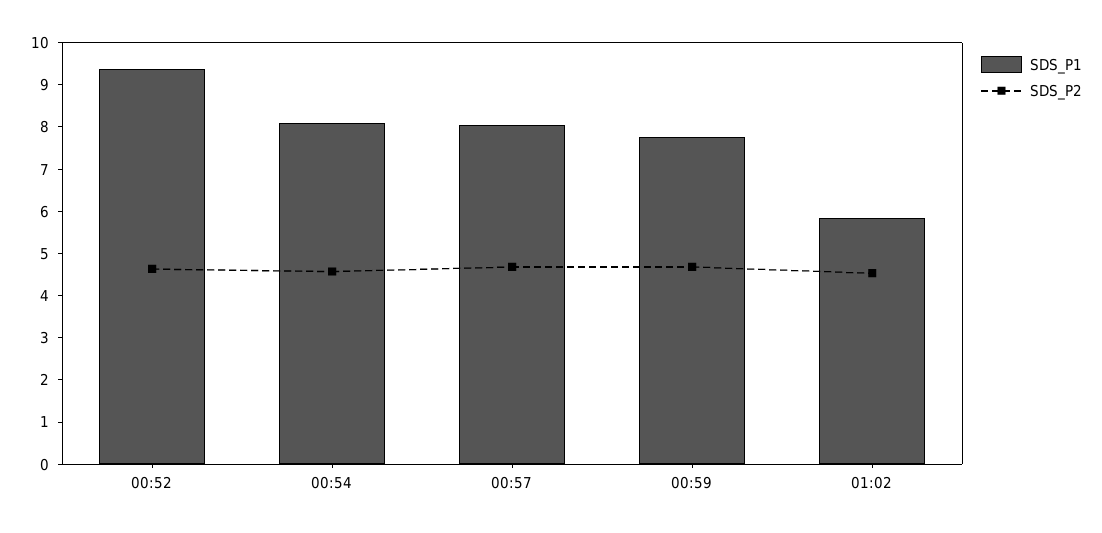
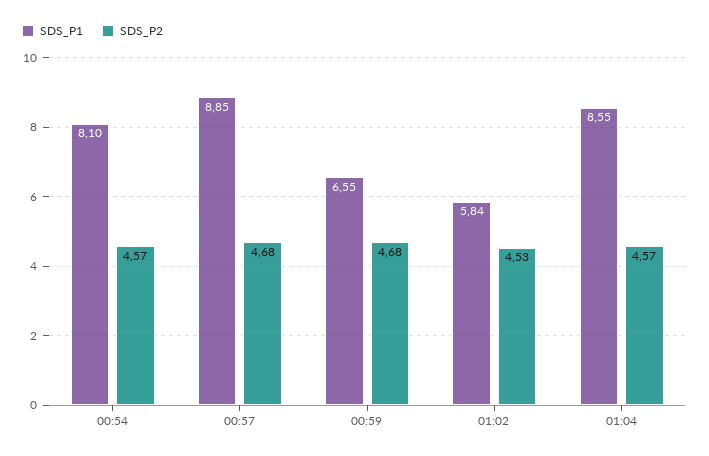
SDS_P1, 00:52: 9.4 -> none
SDS_P2, 00:52: 4.6 -> none
SDS_P1, 00:57: 8 -> 8.85
SDS_P1, 00:59: 7.8 -> 6.55
SDS_P1, 01:04: none -> 8.55
SDS_P2, 01:04: none -> 4.57

